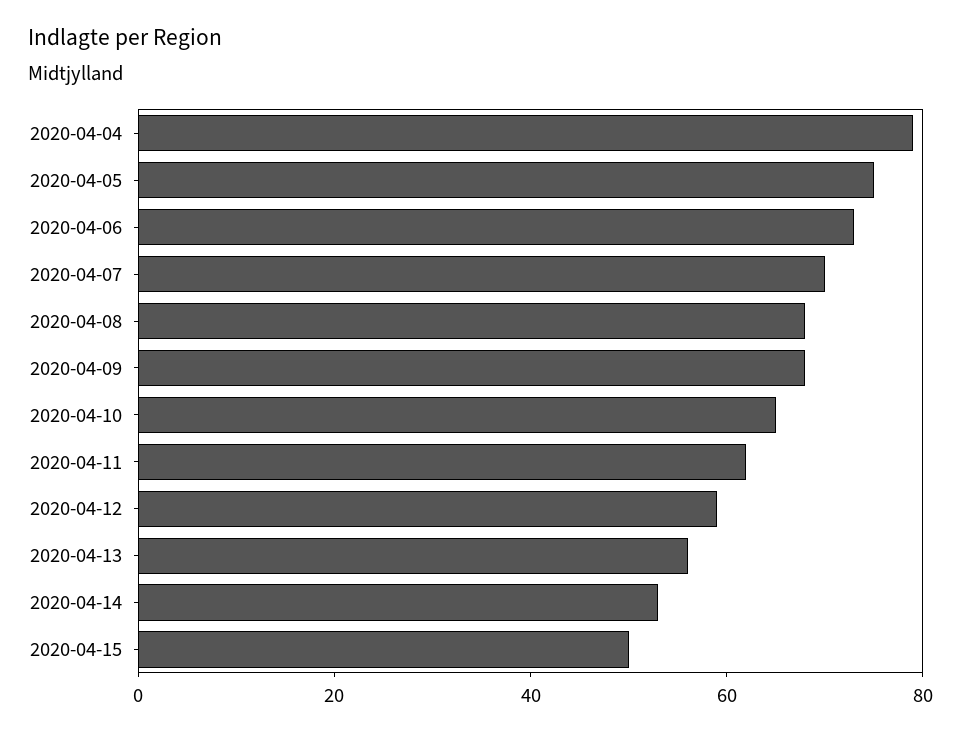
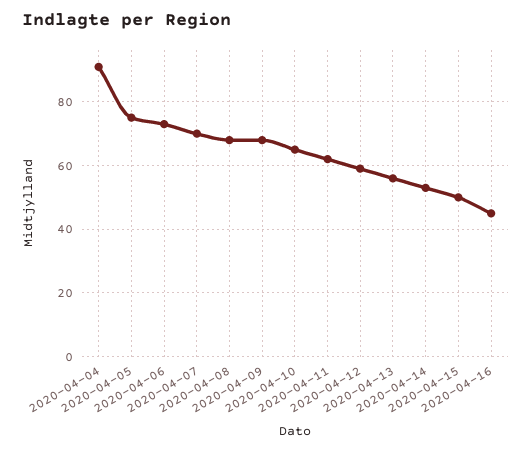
2020-04-04: 80 -> 90
2020-04-16: none -> 45

